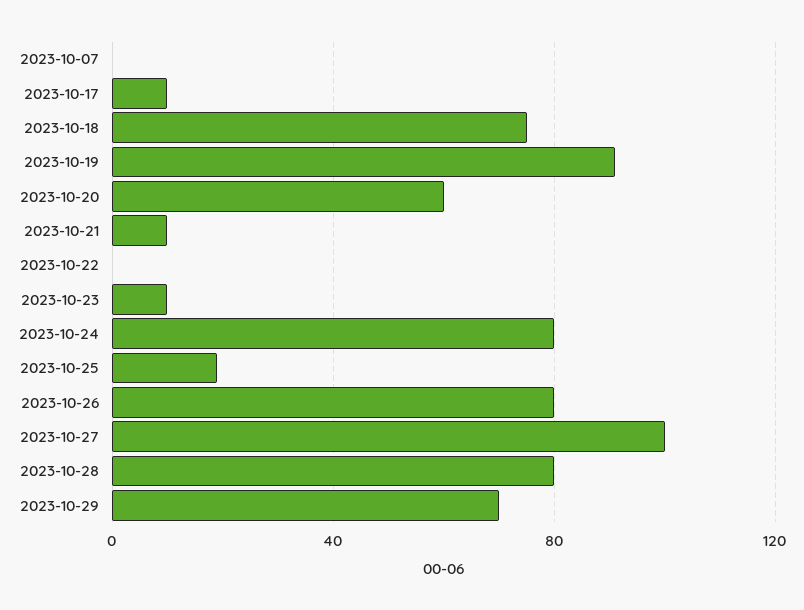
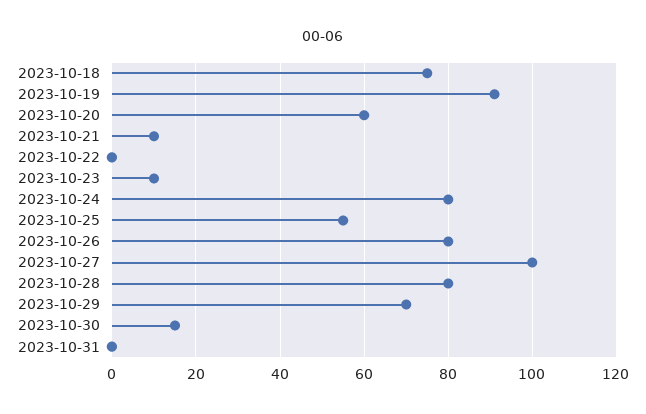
2023-10-07: 0 -> none
2023-10-17: 10 -> none
2023-10-25: 20 -> 55
2023-10-30: none -> 15
2023-10-31: none -> 0

